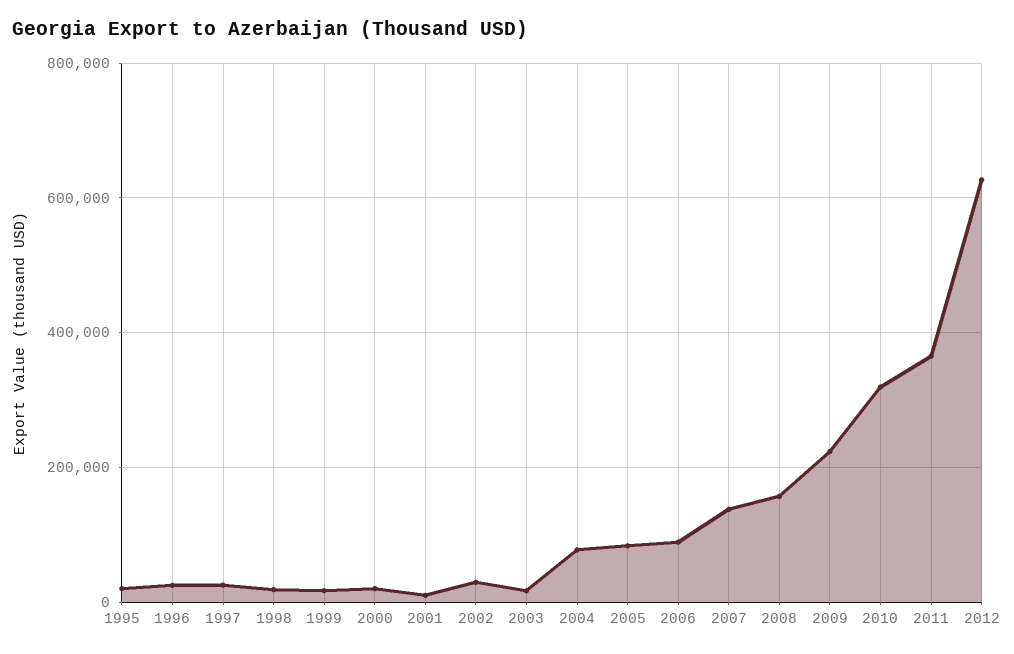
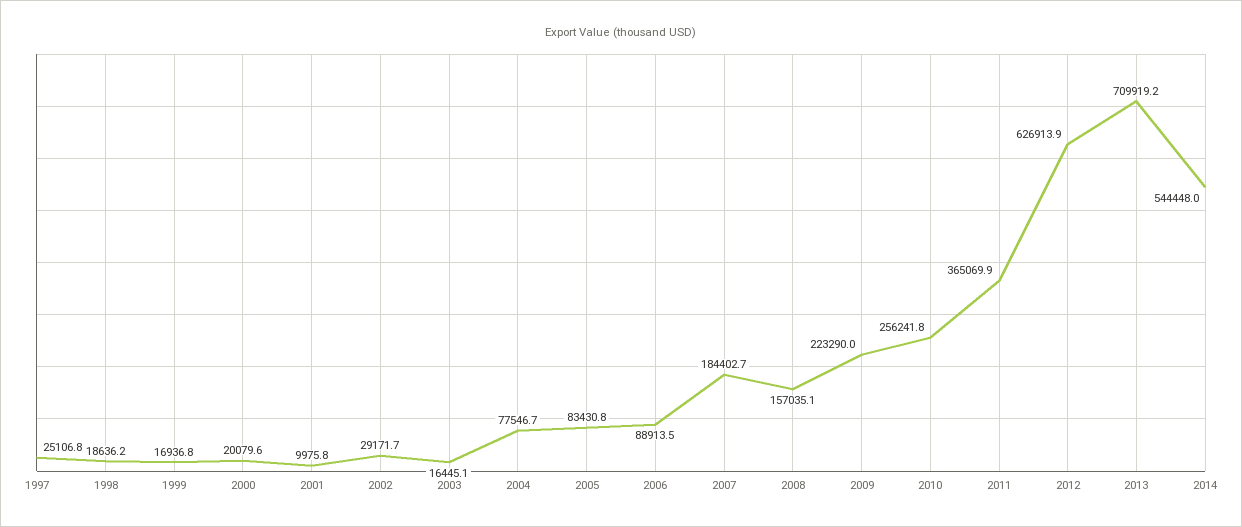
1995: 20000 -> none
1996: 20000 -> none
2007: 140000 -> 184402.7
2010: 320000 -> 256241.8
2013: none -> 709919.2
2014: none -> 544448

